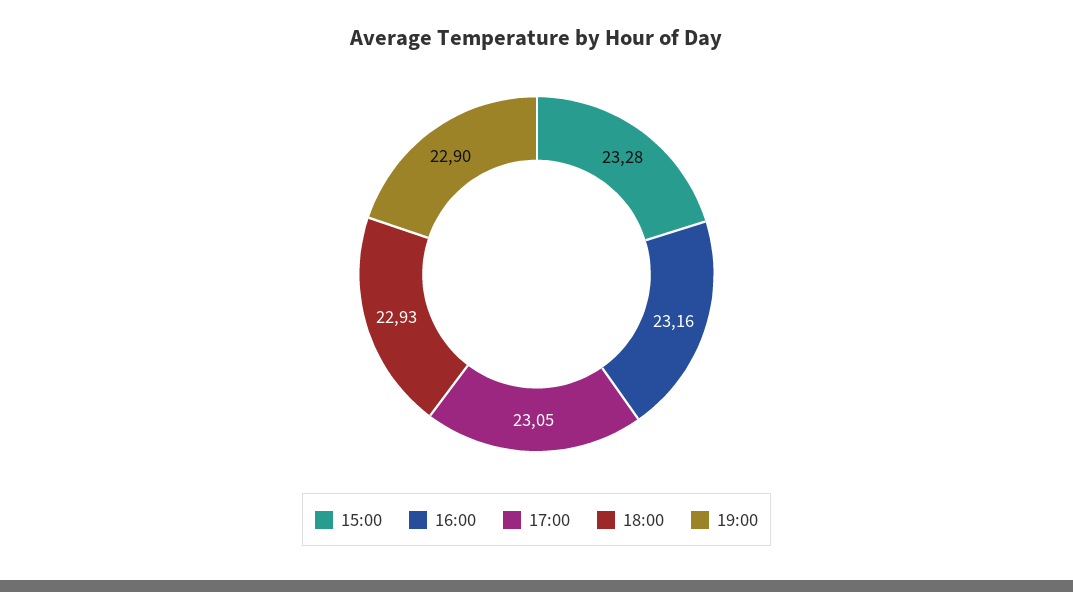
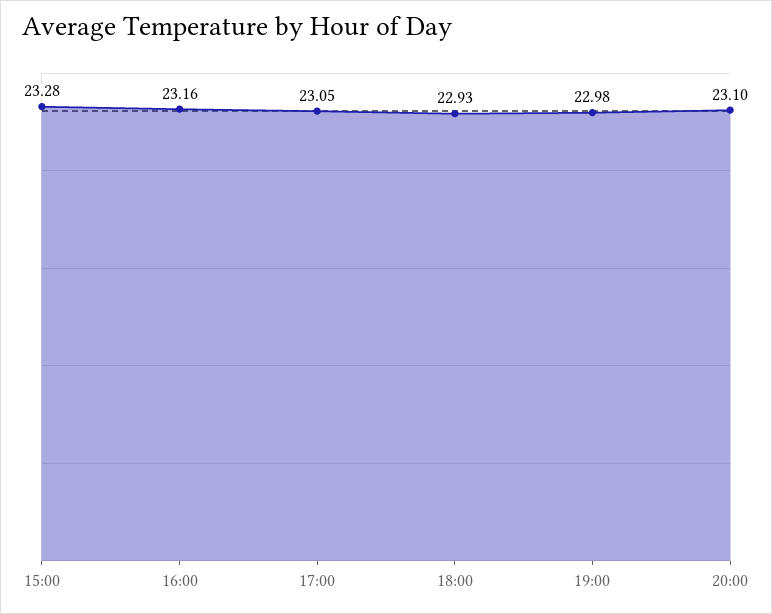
19:00: 22.9 -> 22.98
20:00: none -> 23.1

